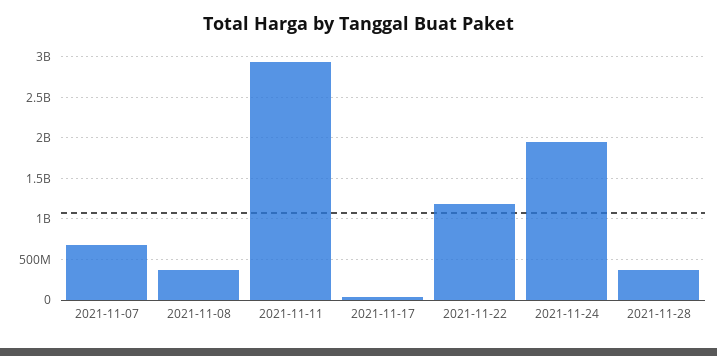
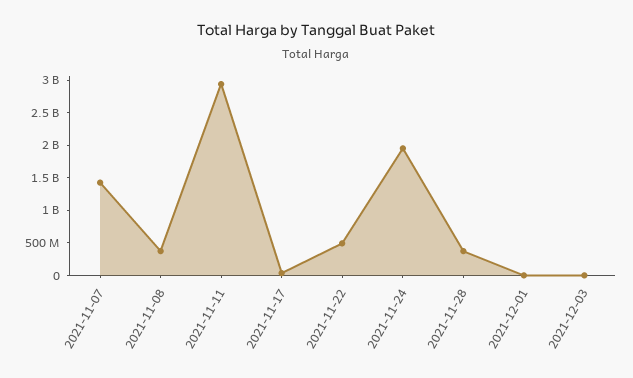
2021-11-07: 700000000 -> 1500000000
2021-11-22: 1200000000 -> 500000000
2021-12-01: none -> 0
2021-12-03: none -> 0

